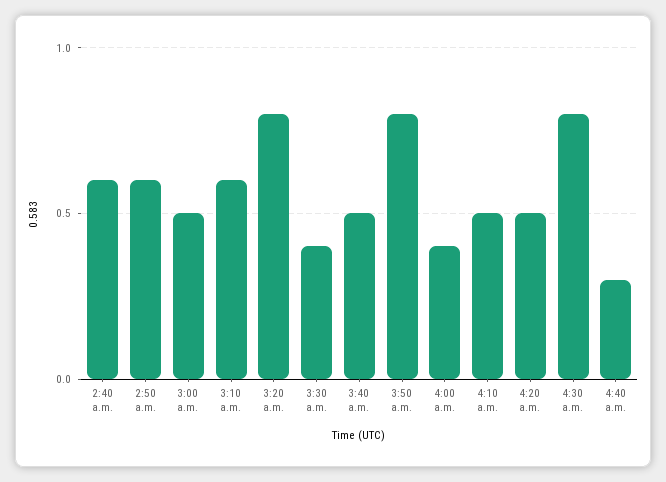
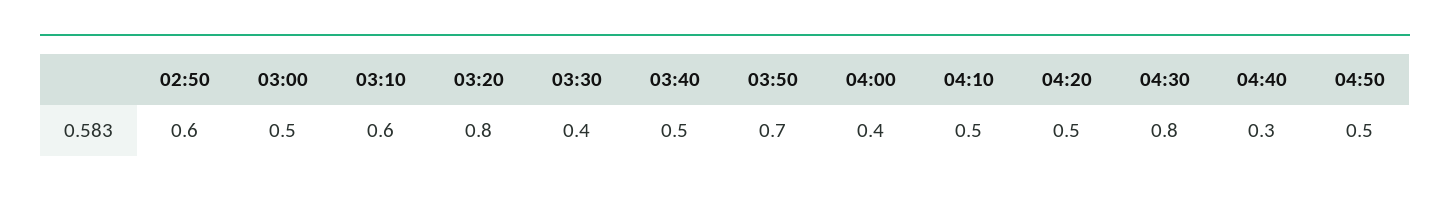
2:40 a.m.: 0.6 -> none
3:50 a.m.: 0.8 -> 0.7
04:50: none -> 0.5

